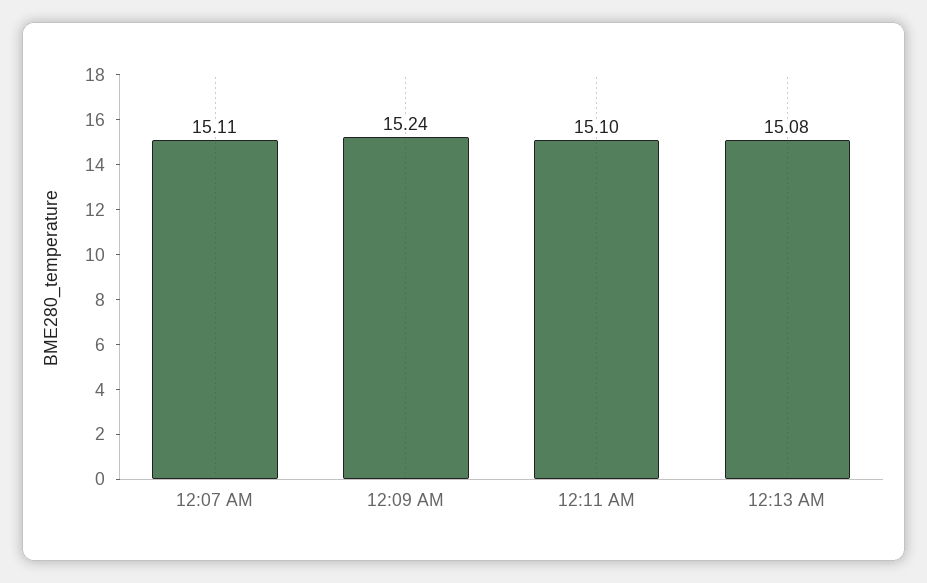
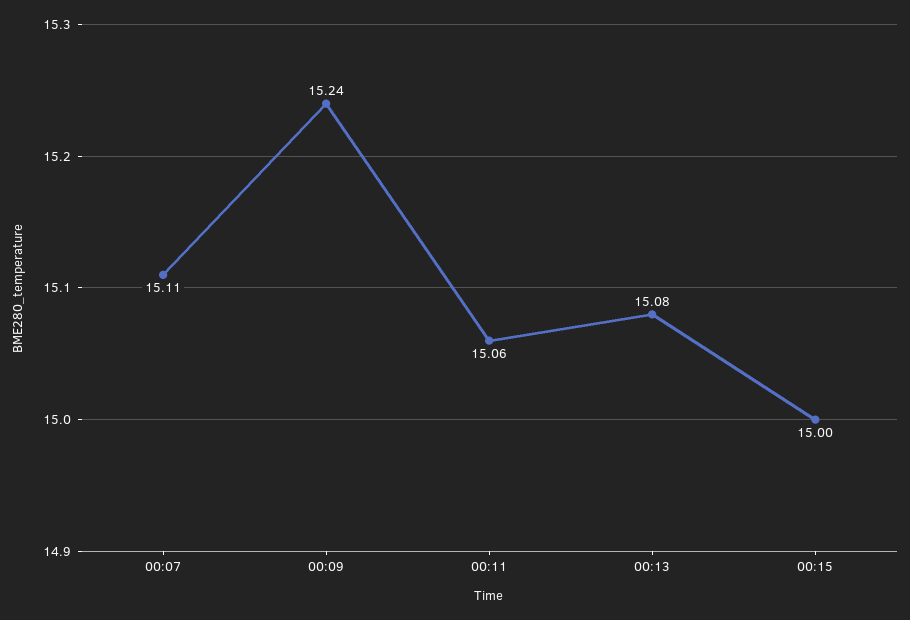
12:11 AM: 15.1 -> 15.06
00:15: none -> 15

